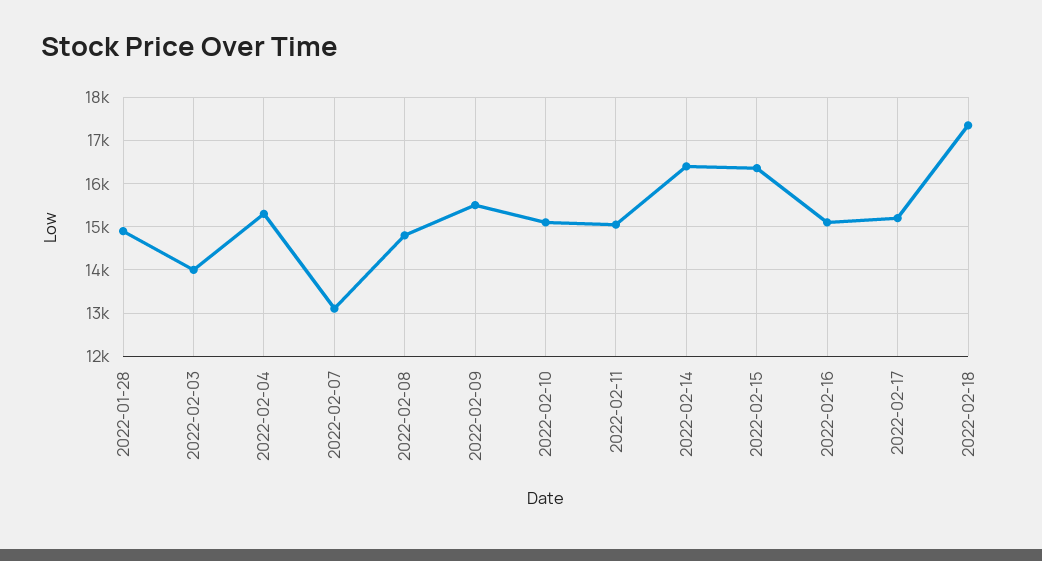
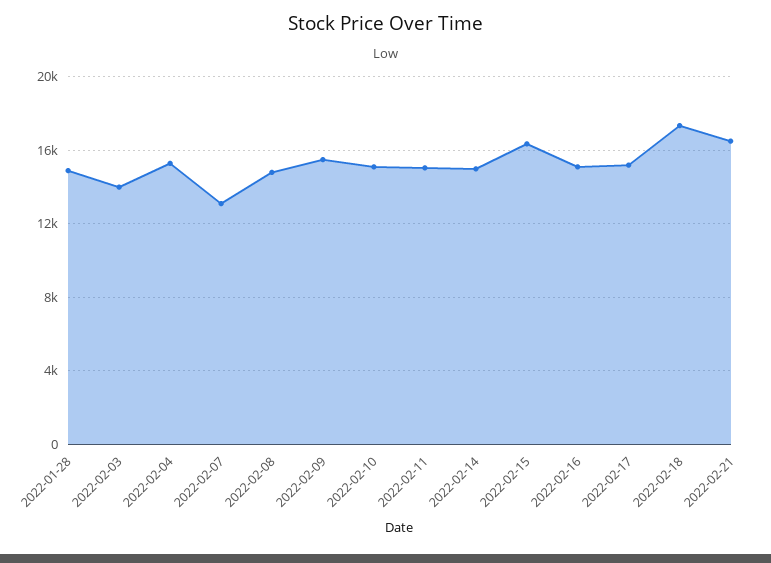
2022-02-14: 16400 -> 15000
2022-02-21: none -> 16500

